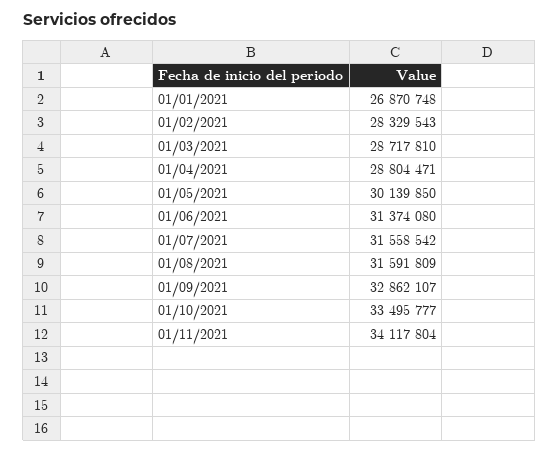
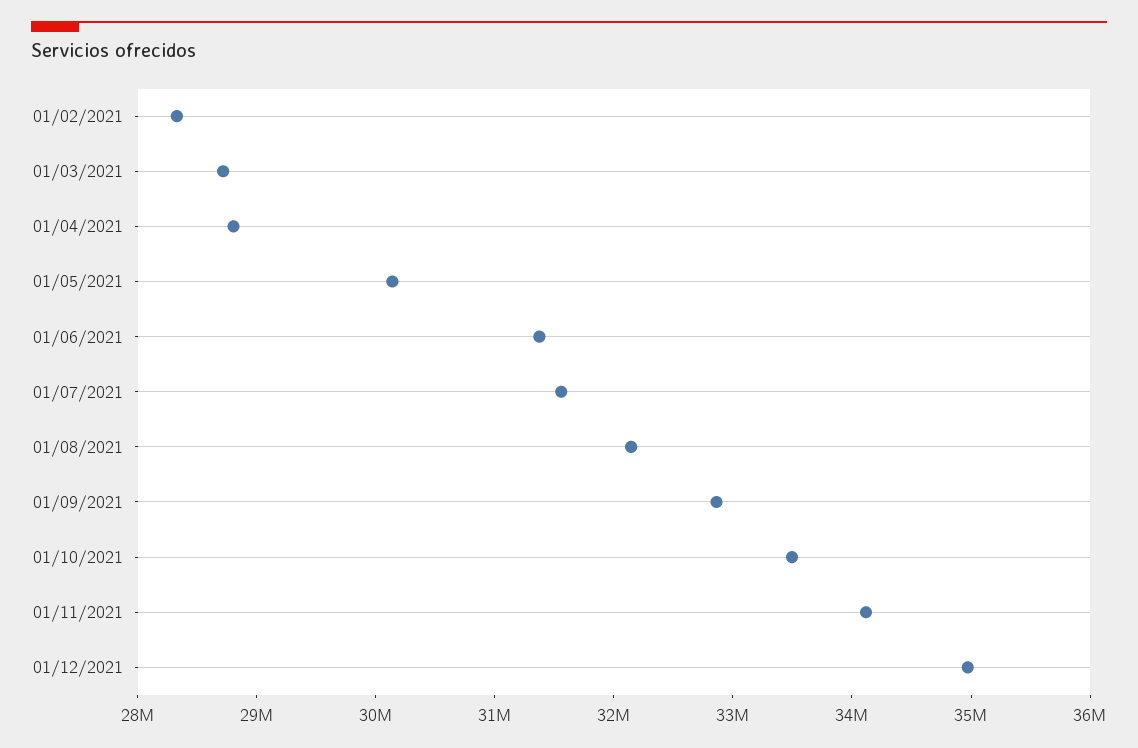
01/01/2021: 26870748 -> none
01/08/2021: 31591809 -> 32200000
01/12/2021: none -> 35000000

